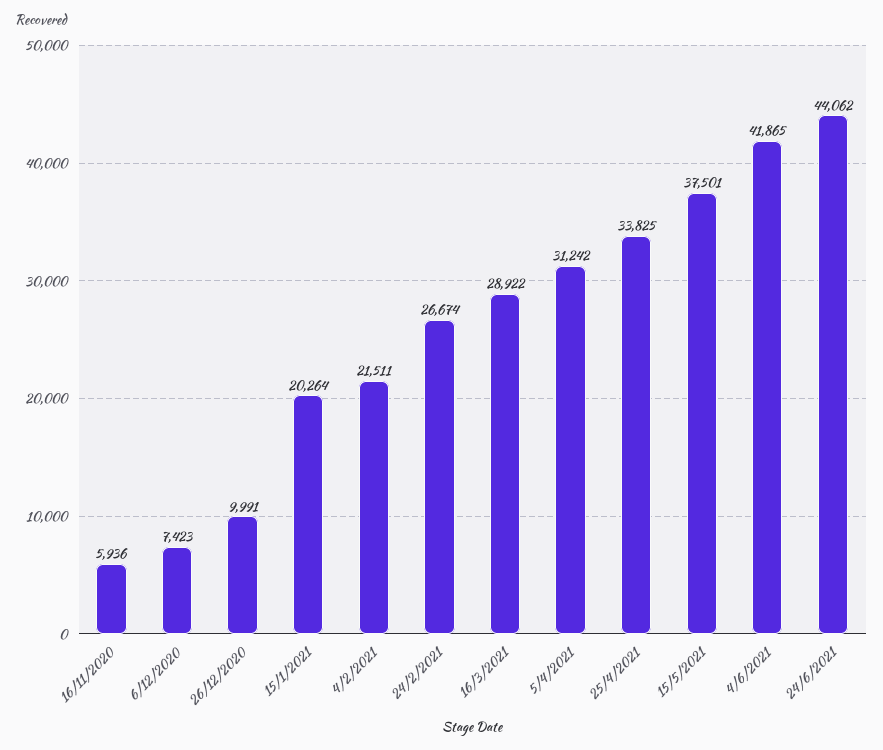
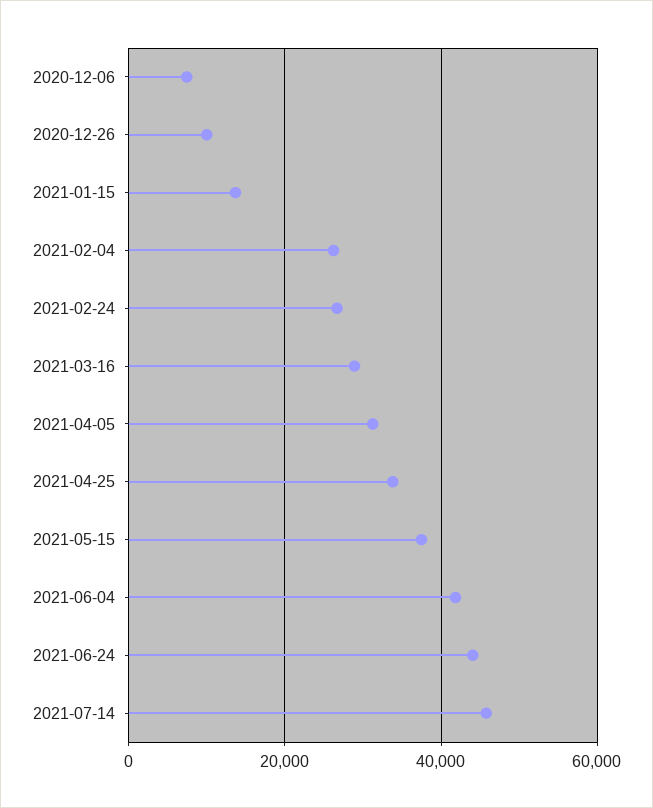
16/11/2020: 5936 -> none
15/1/2021: 20264 -> 14000
4/2/2021: 21511 -> 26000
2021-07-14: none -> 46000

